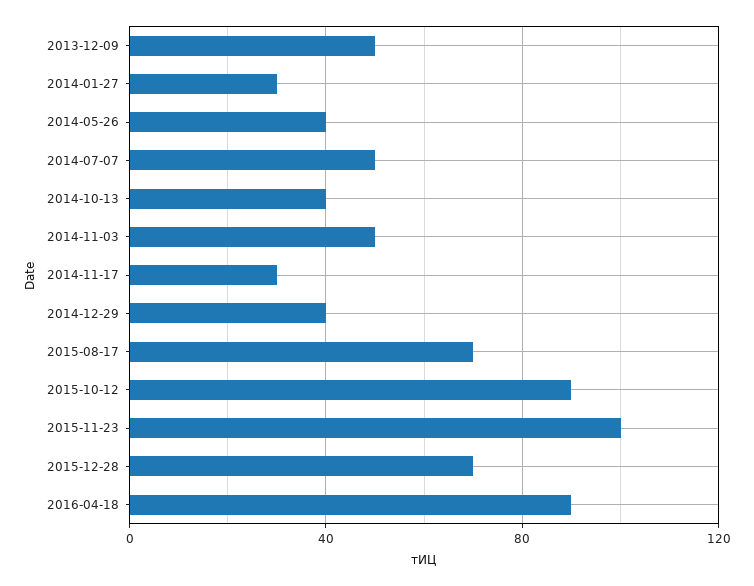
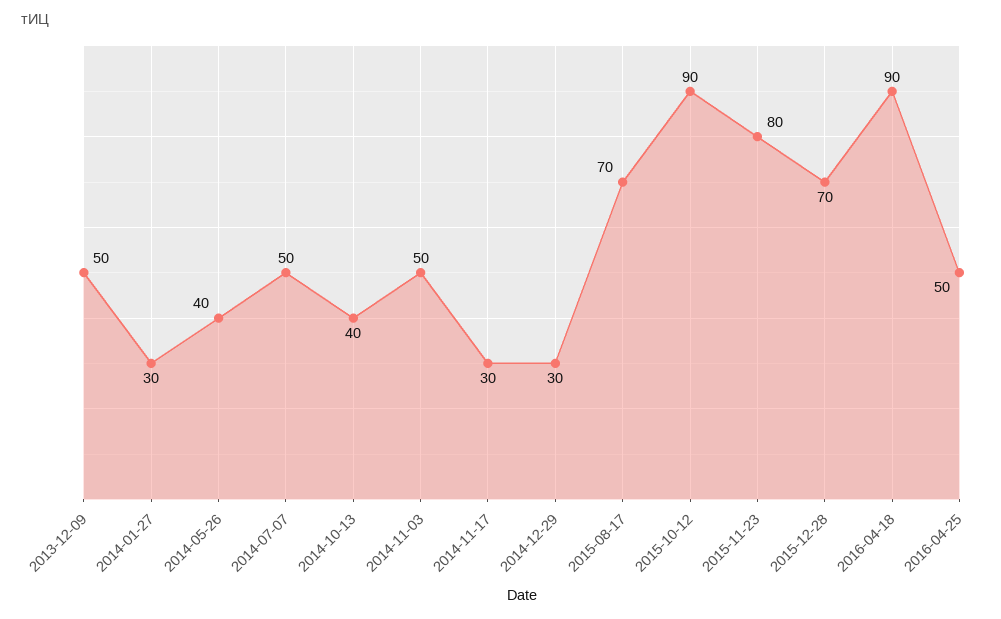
2014-12-29: 40 -> 30
2015-11-23: 100 -> 80
2016-04-25: none -> 50

